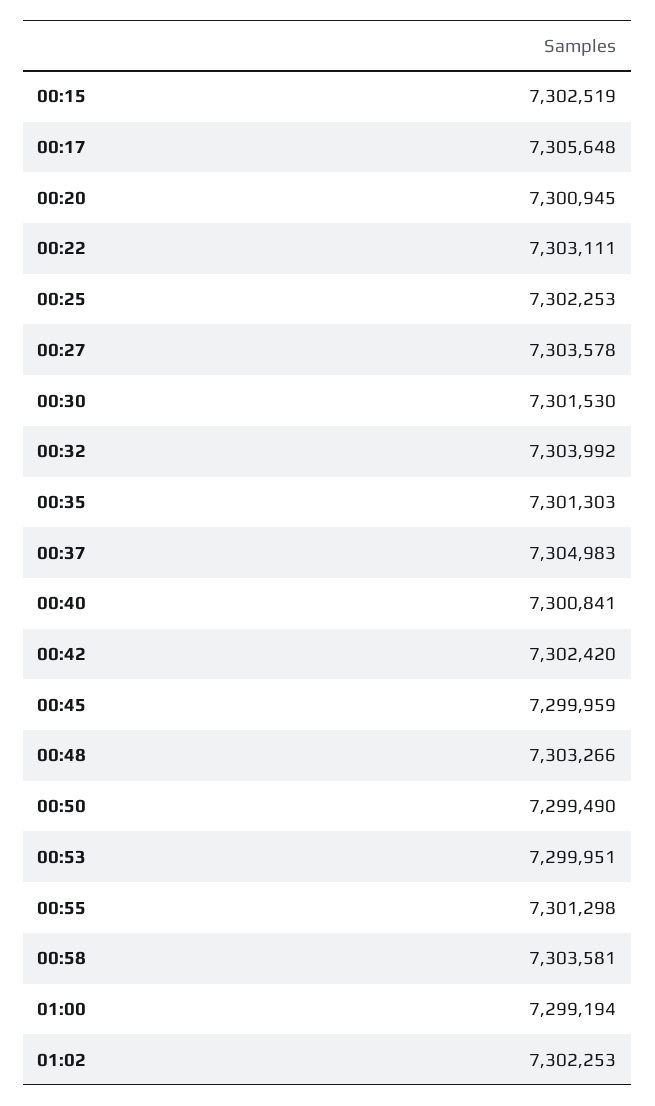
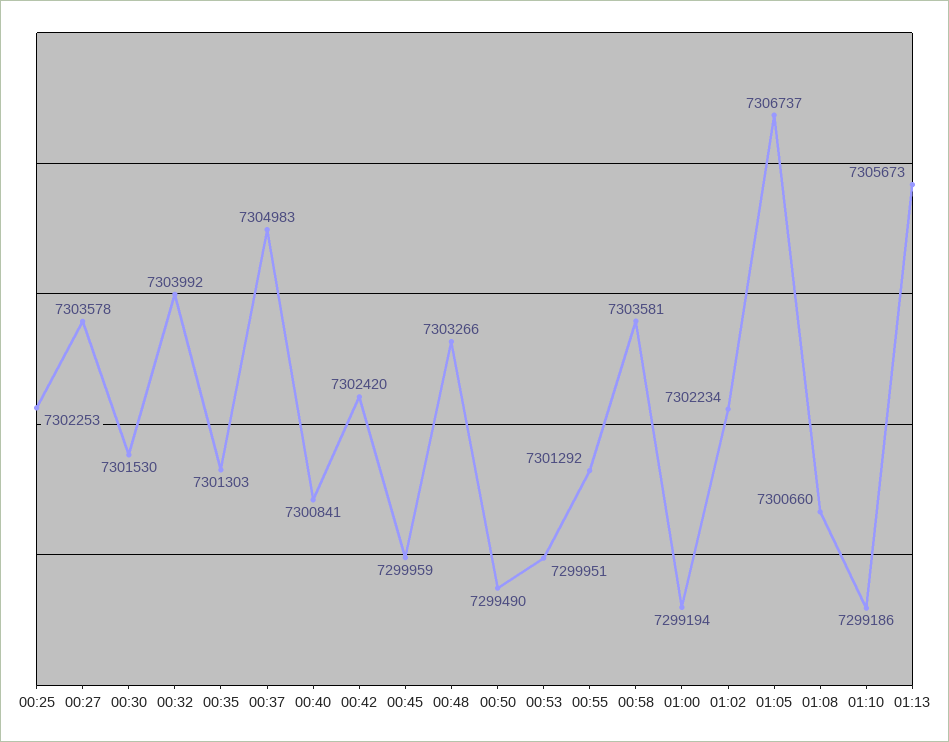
00:15: 7302519 -> none
00:17: 7305648 -> none
00:20: 7300945 -> none
00:22: 7303111 -> none
00:55: 7301298 -> 7301292
01:02: 7302253 -> 7302234
01:05: none -> 7306737
01:08: none -> 7300660
01:10: none -> 7299186
01:13: none -> 7305673

